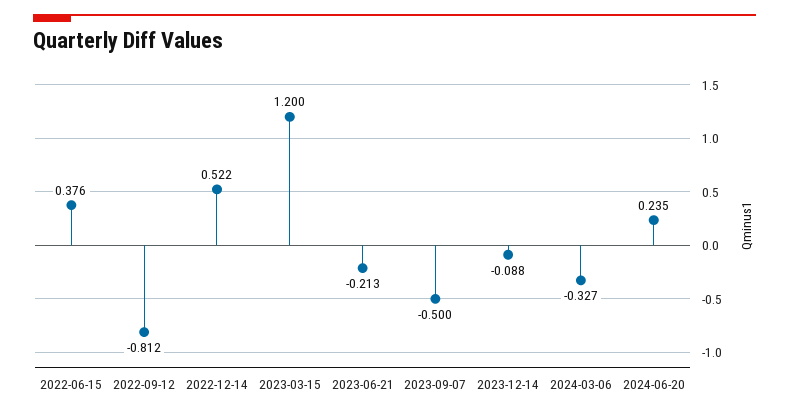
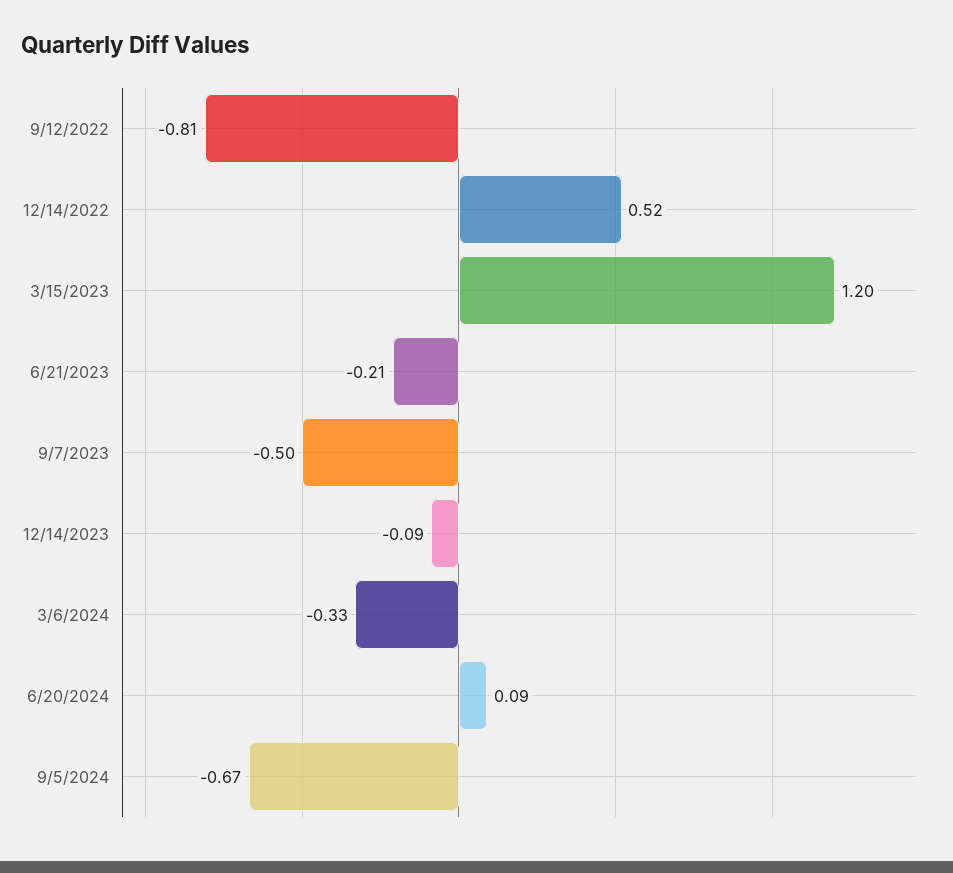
2022-06-15: 0.376 -> none
2024-06-20: 0.235 -> 0.09
9/5/2024: none -> -0.67

